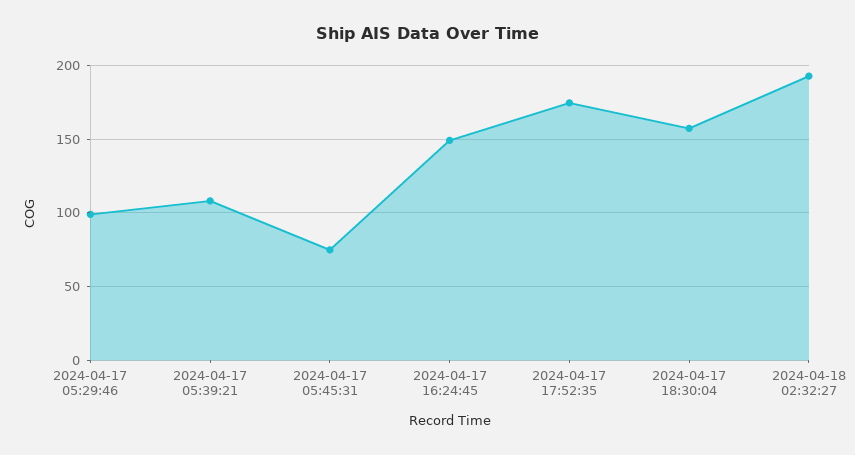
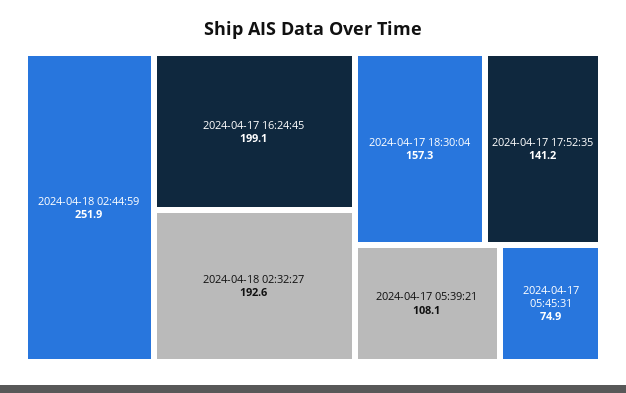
2024-04-17 05:29:46: 100 -> none
2024-04-17 16:24:45: 150 -> 199.1
2024-04-17 17:52:35: 175 -> 141.2
2024-04-18 02:44:59: none -> 251.9

